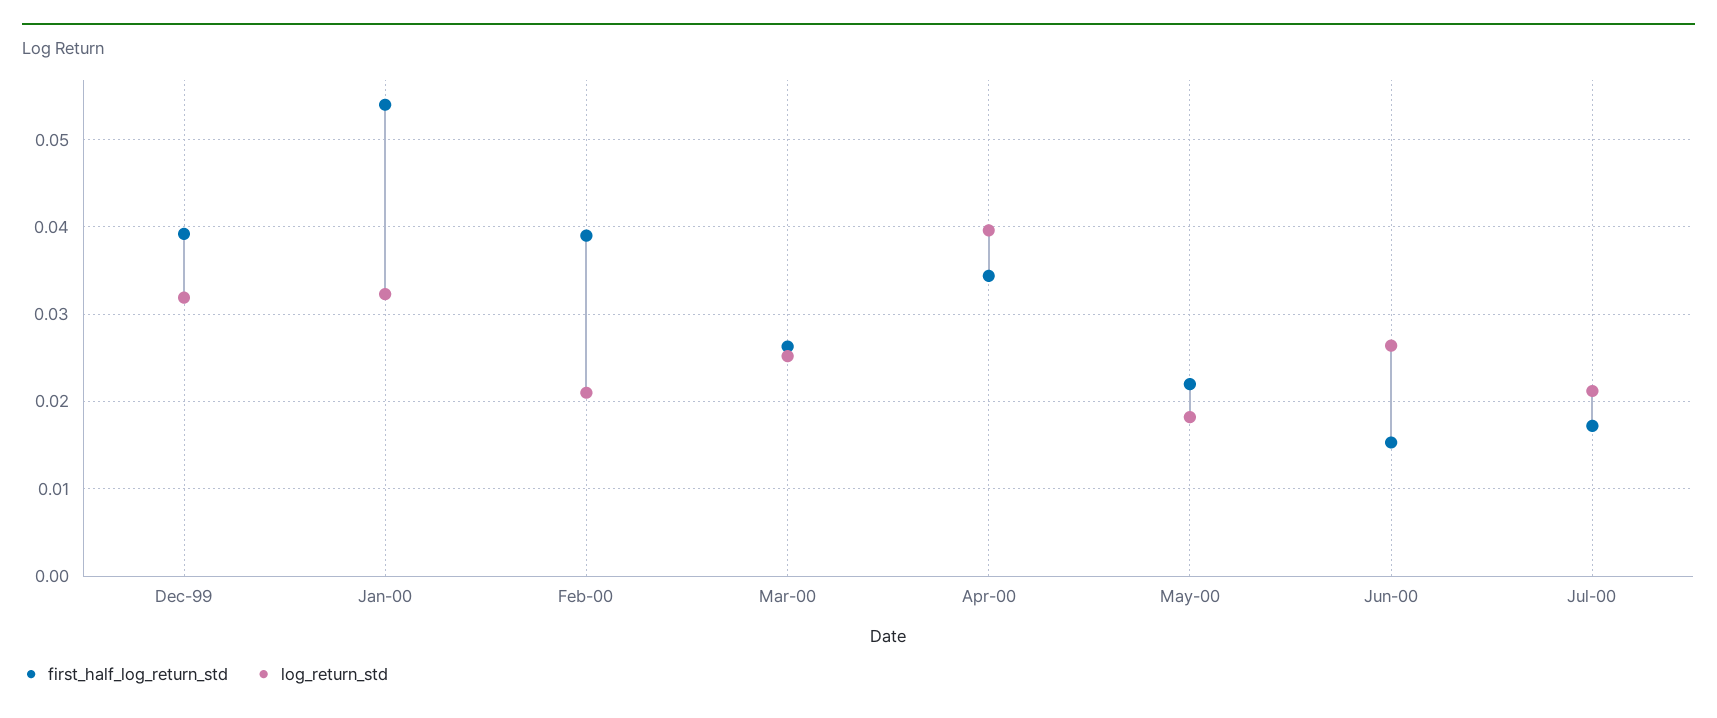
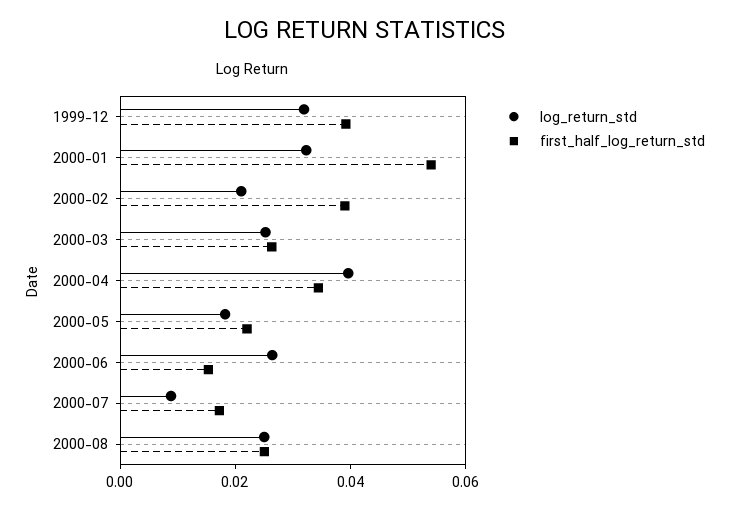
log_return_std, Jul-00: 0.021 -> 0.01
log_return_std, 2000-08: none -> 0.025
first_half_log_return_std, 2000-08: none -> 0.025

